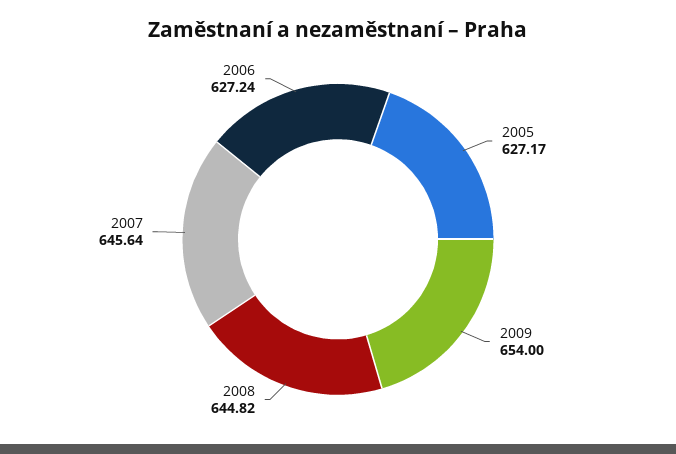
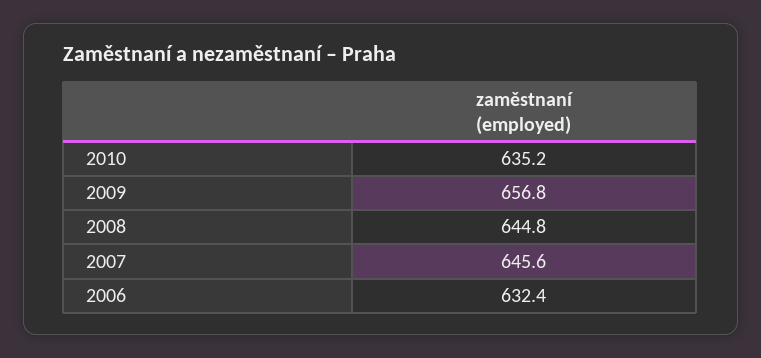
2005: 627.17 -> none
2009: 654 -> 656.8
2006: 627.24 -> 632.4
2010: none -> 635.2

